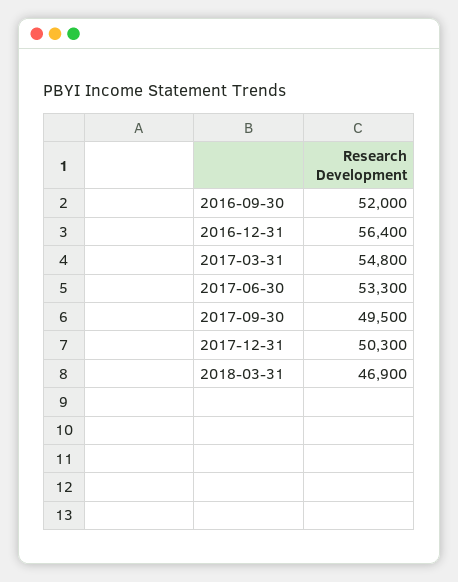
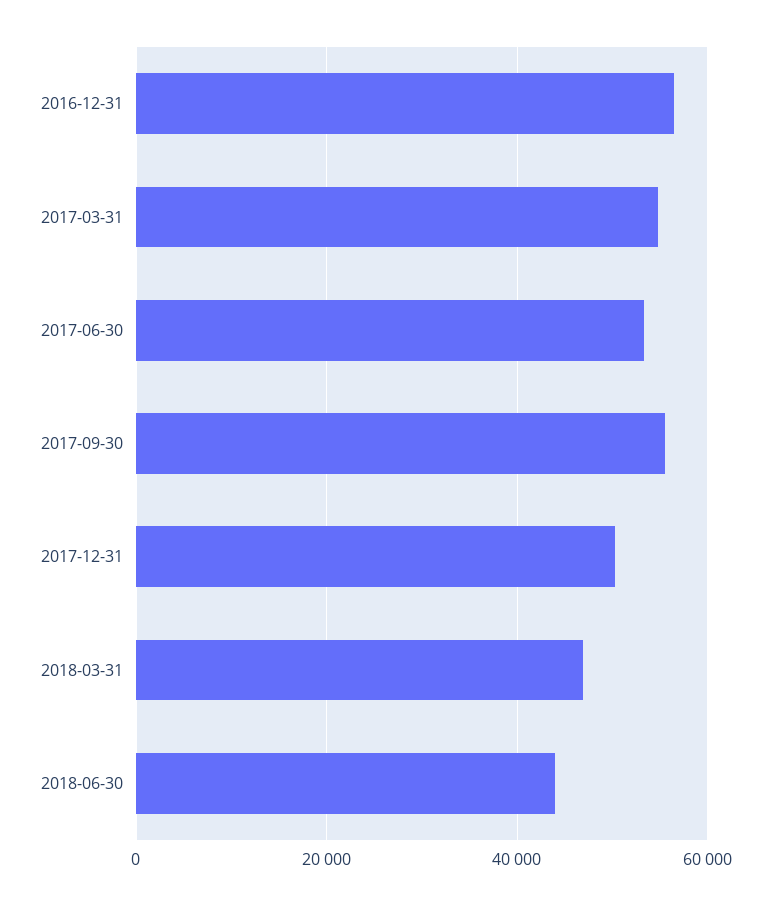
2016-09-30: 52000 -> none
2017-09-30: 49500 -> 56000
2018-06-30: none -> 44000

